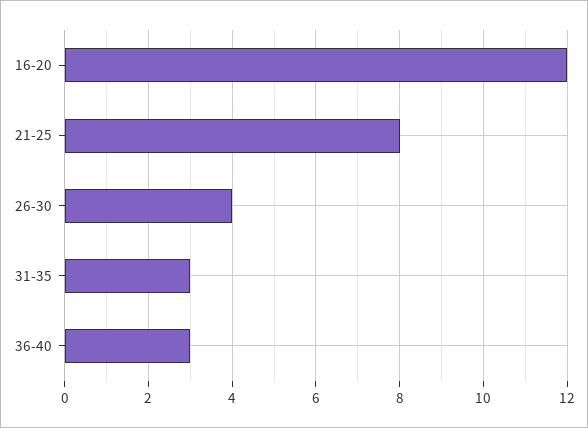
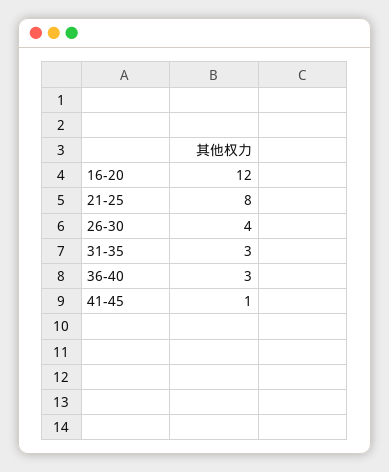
41-45: none -> 1

